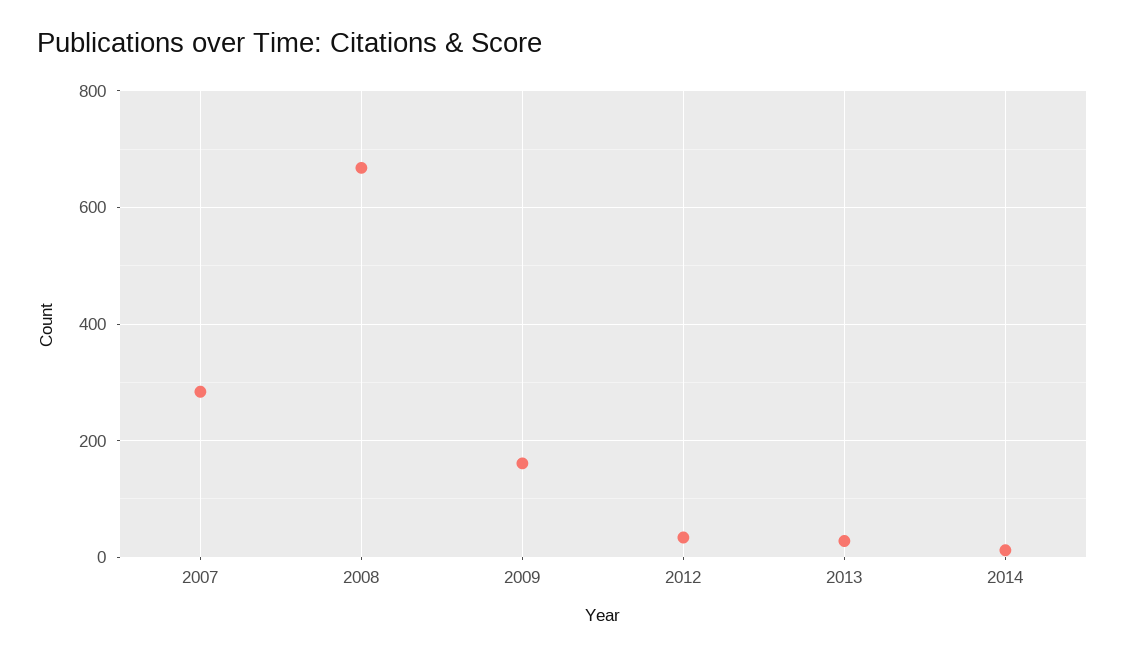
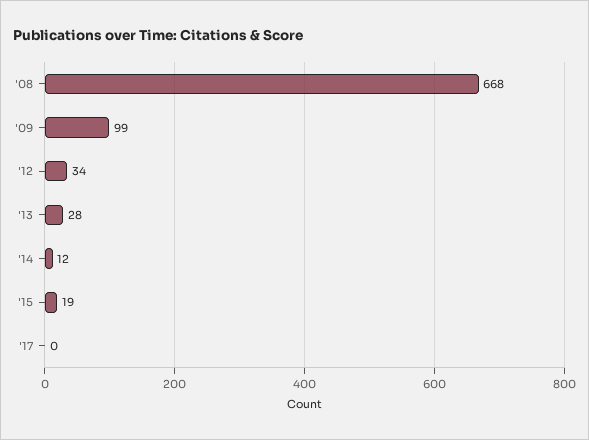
2007: 280 -> none
2009: 160 -> 99
'15: none -> 19
'17: none -> 0

